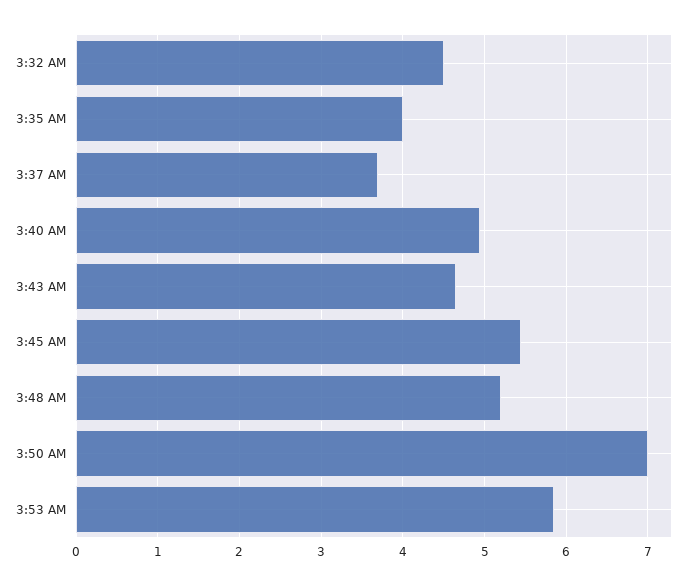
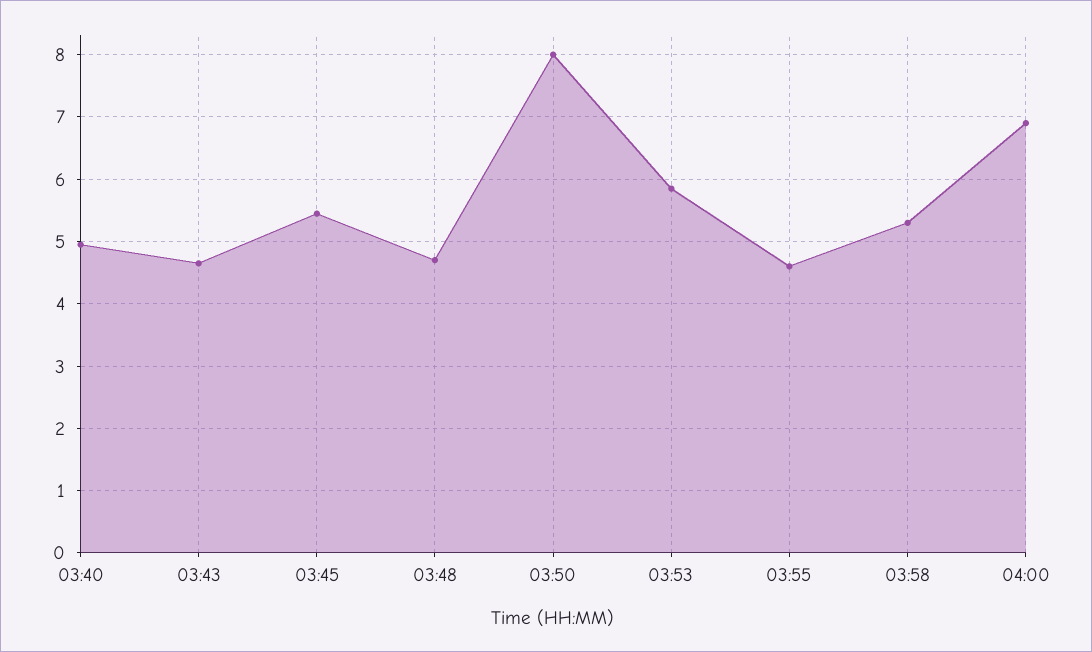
3:32 AM: 4.5 -> none
3:35 AM: 4 -> none
3:37 AM: 3.7 -> none
3:48 AM: 5.2 -> 4.7
3:50 AM: 7 -> 8
03:55: none -> 4.6
03:58: none -> 5.3
04:00: none -> 6.9

